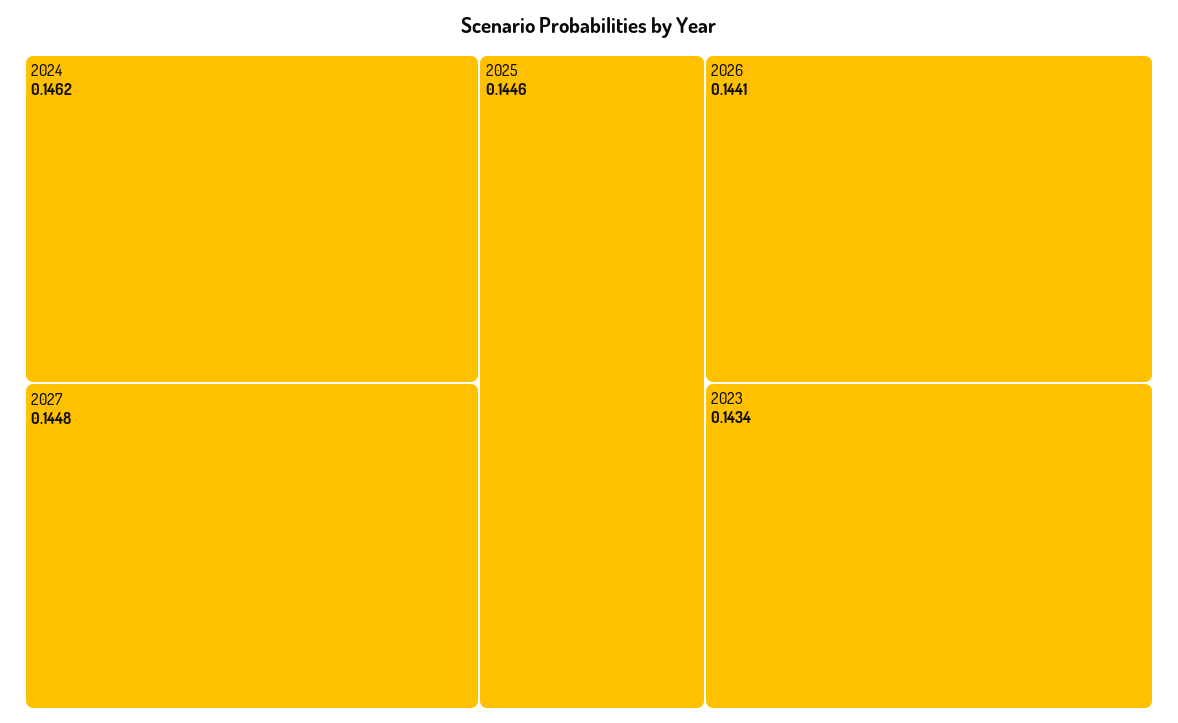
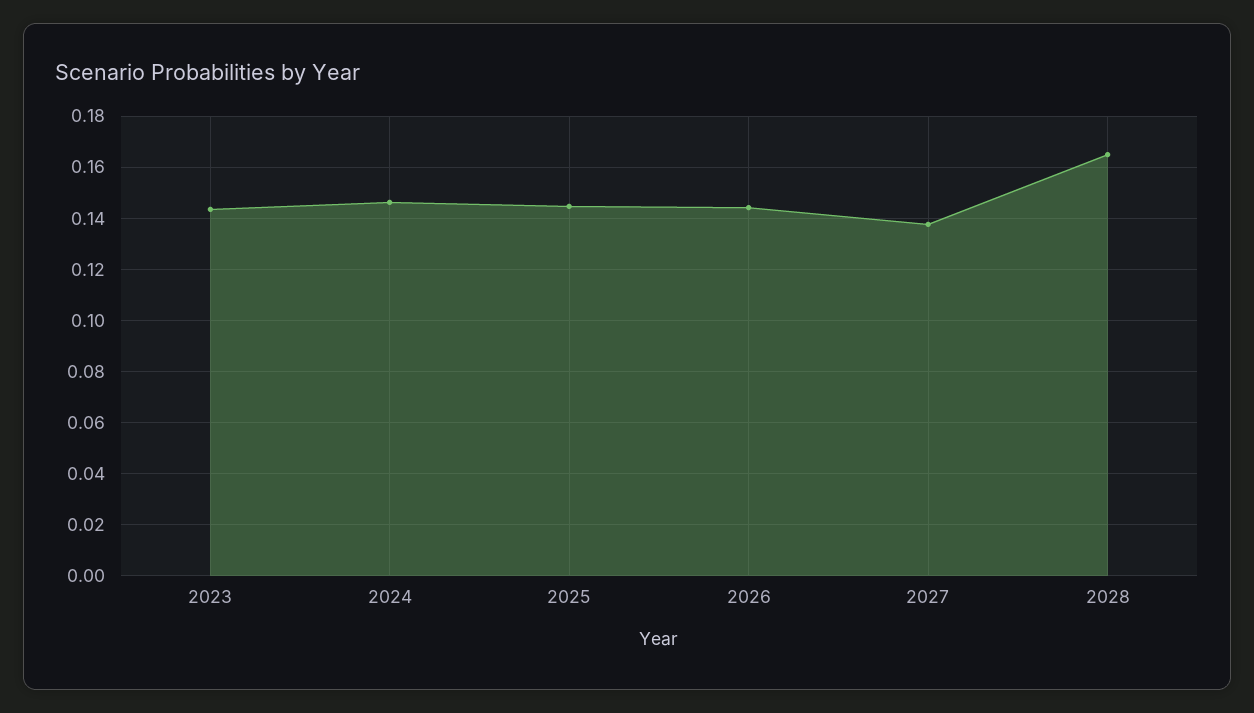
2027: 0.1448 -> 0.1375
2028: none -> 0.165

